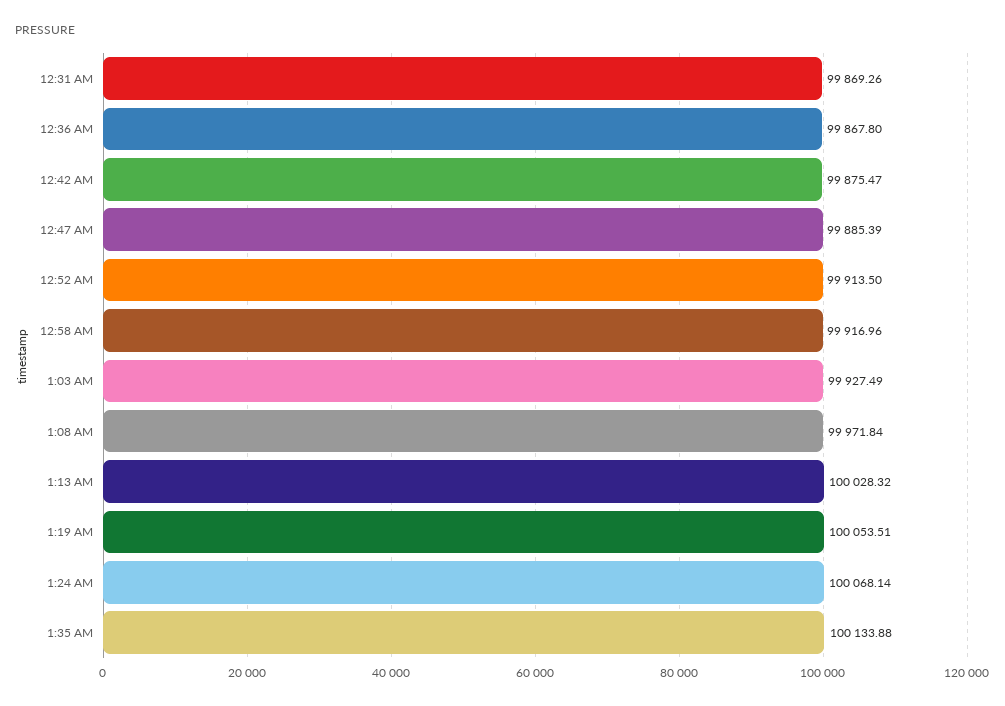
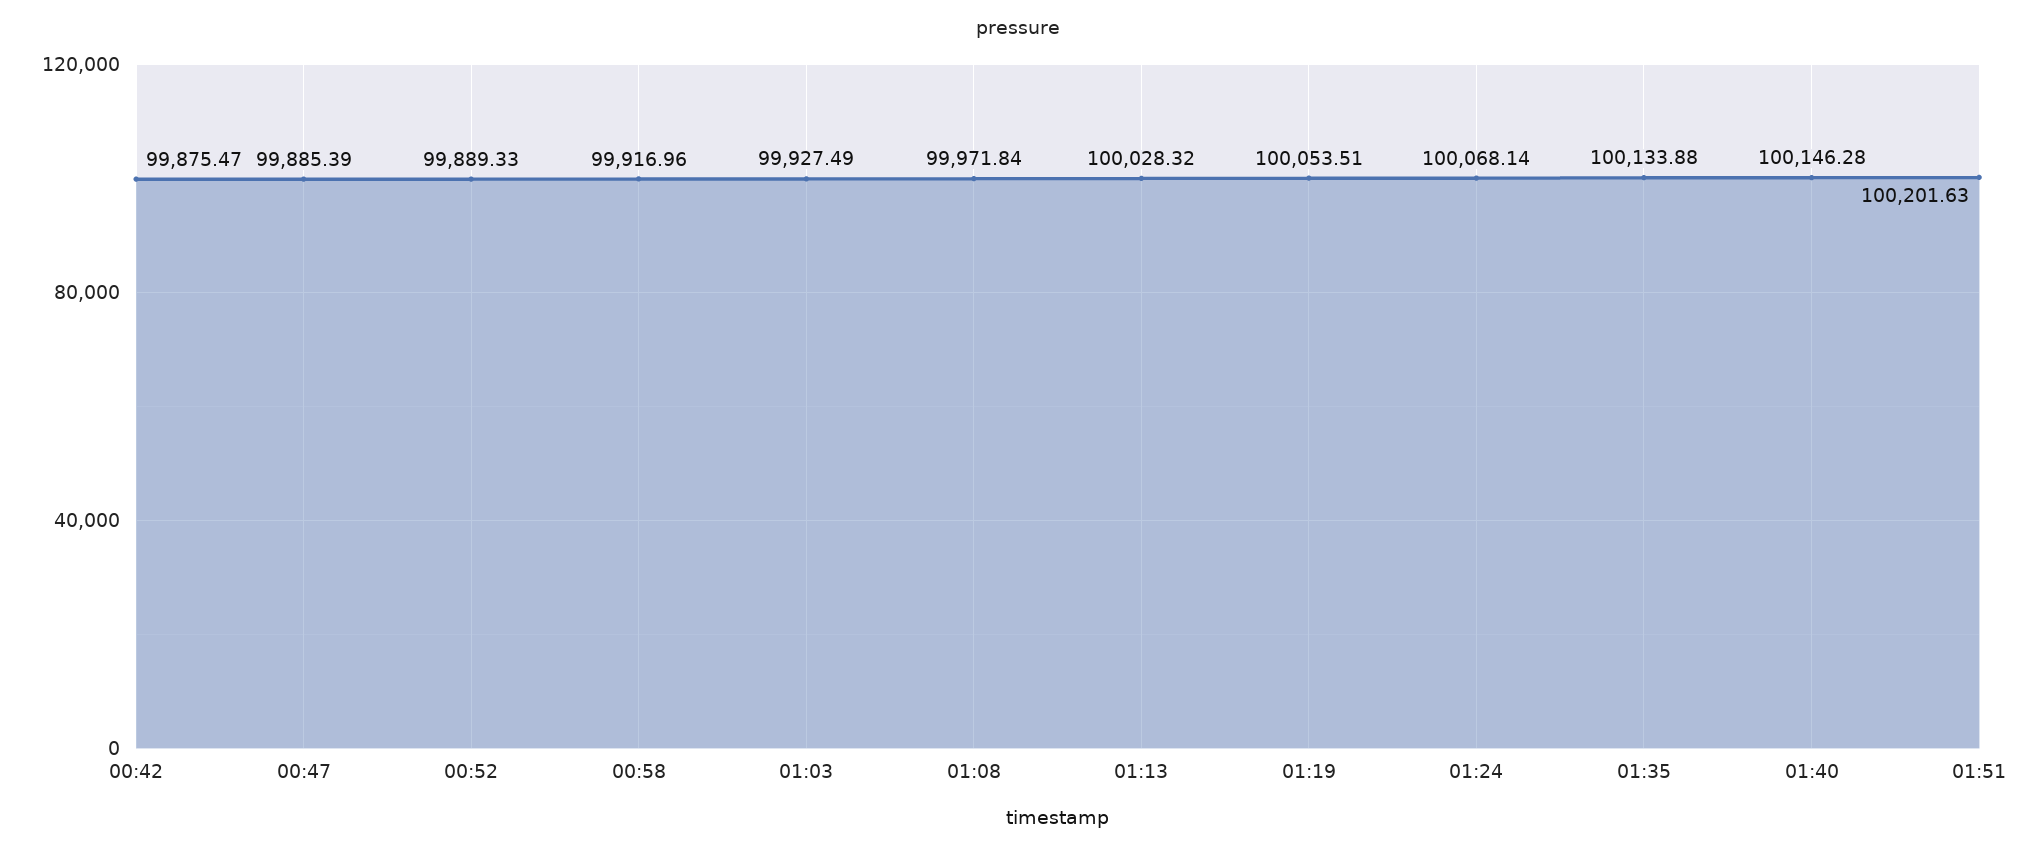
12:31 AM: 99869.26 -> none
12:36 AM: 99867.8 -> none
12:52 AM: 99913.5 -> 99889.33
01:40: none -> 100146.28
01:51: none -> 100201.63

